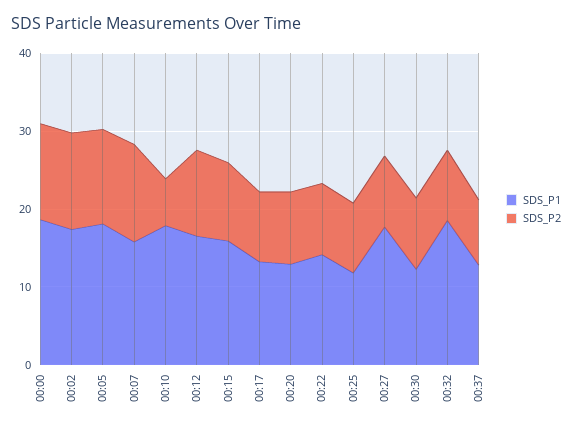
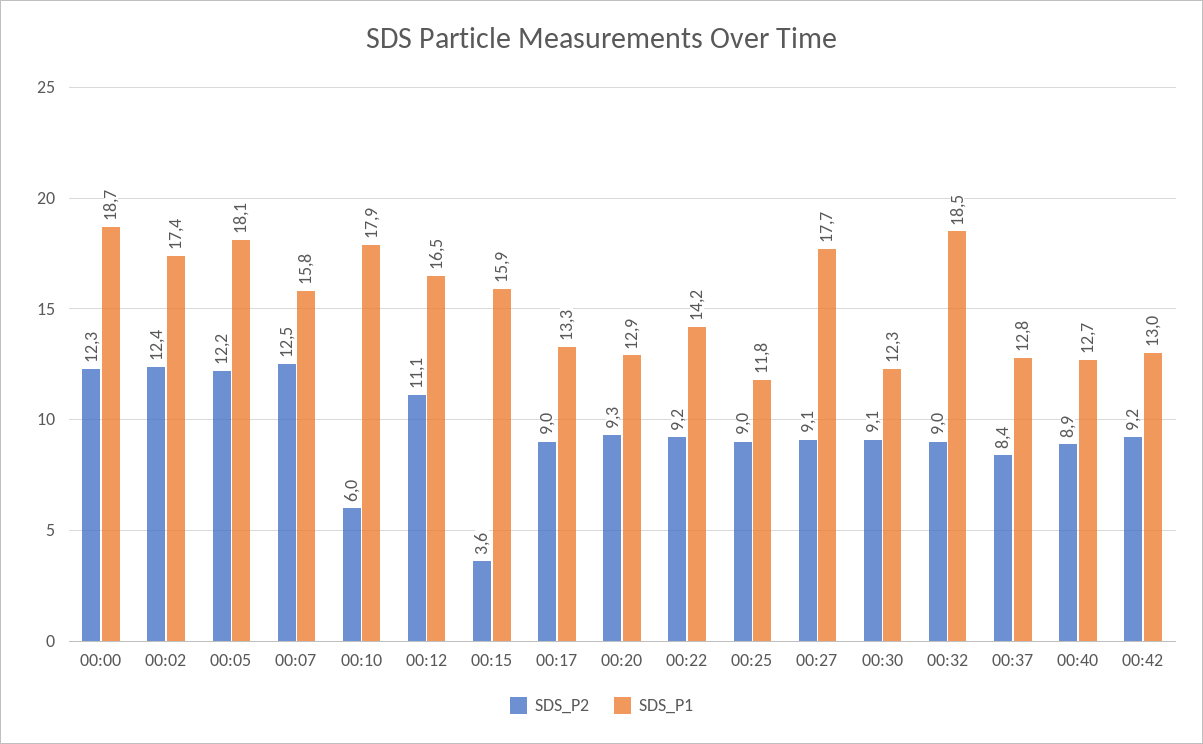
SDS_P2, 00:15: 10 -> 3.6
SDS_P2, 00:40: none -> 8.9
SDS_P1, 00:40: none -> 12.7
SDS_P2, 00:42: none -> 9.2
SDS_P1, 00:42: none -> 13

